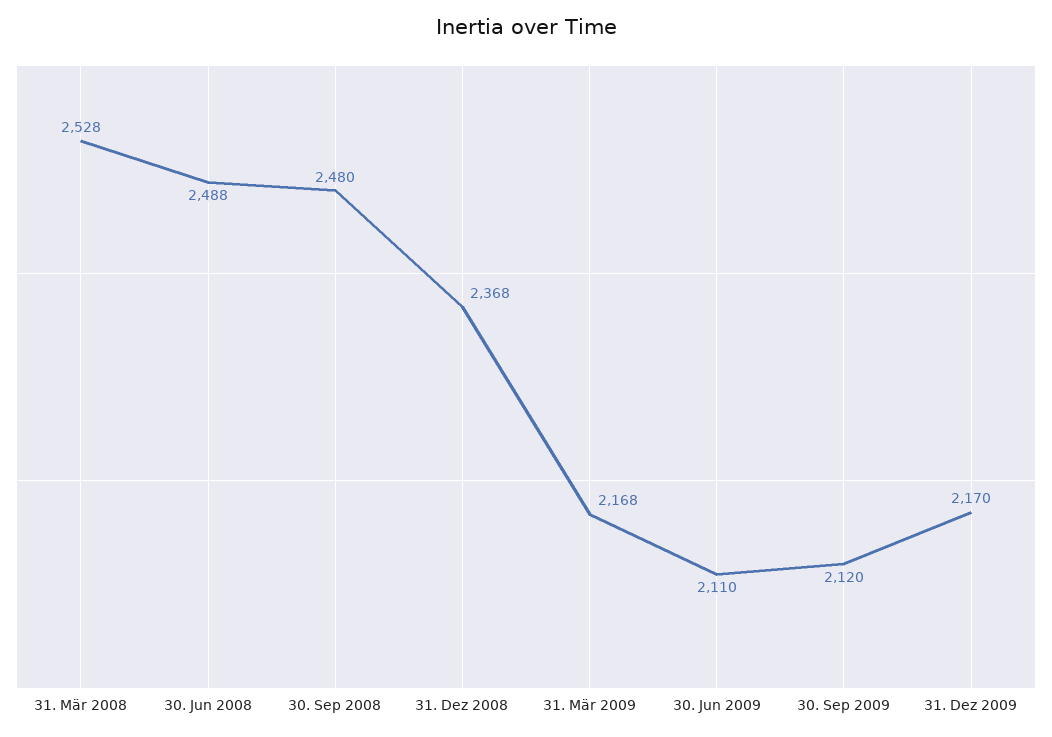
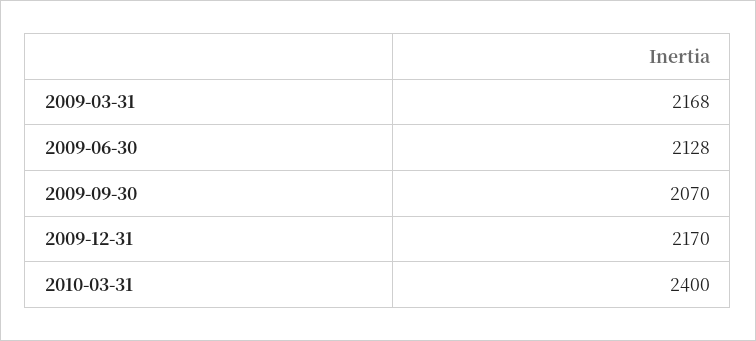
31. Mär 2008: 2528 -> none
30. Jun 2008: 2488 -> none
30. Sep 2008: 2480 -> none
31. Dez 2008: 2368 -> none
30. Jun 2009: 2110 -> 2128
30. Sep 2009: 2120 -> 2070
2010-03-31: none -> 2400

